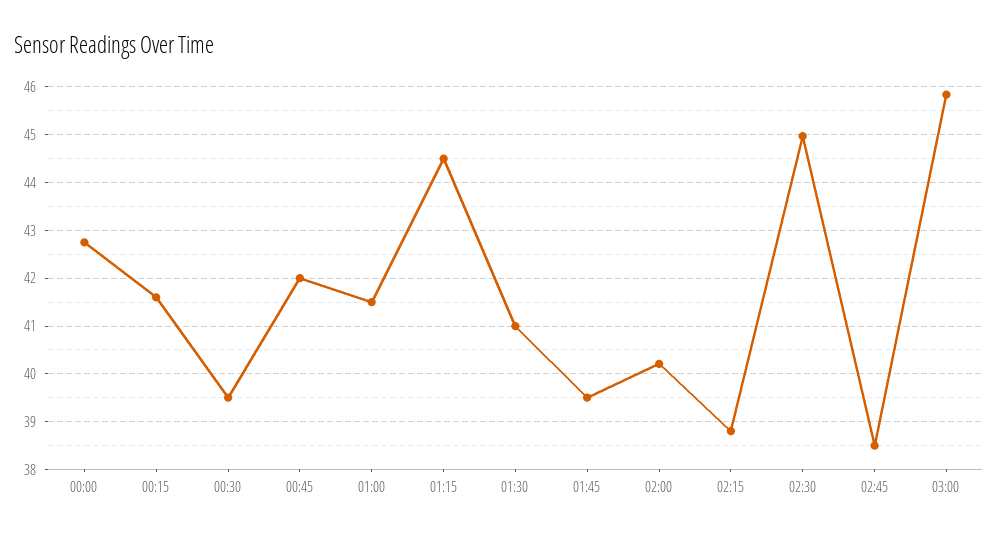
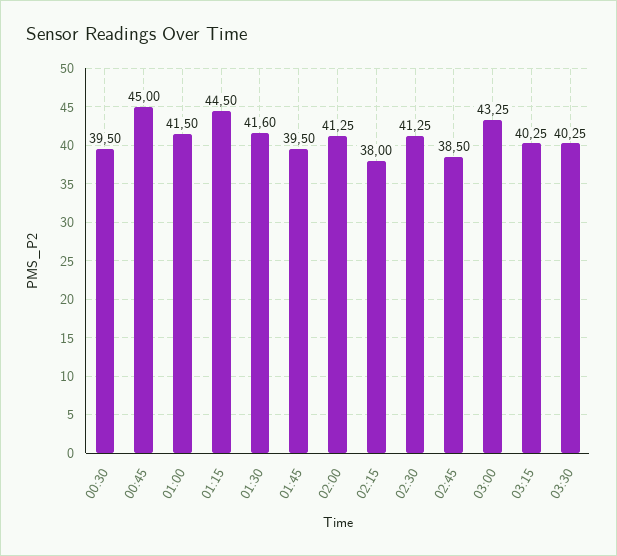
00:00: 42.8 -> none
00:15: 41.6 -> none
00:45: 42 -> 45
01:30: 41 -> 41.6
02:00: 40.2 -> 41.25
02:15: 38.8 -> 38
02:30: 45 -> 41.25
03:00: 45.8 -> 43.25
03:15: none -> 40.25
03:30: none -> 40.25

